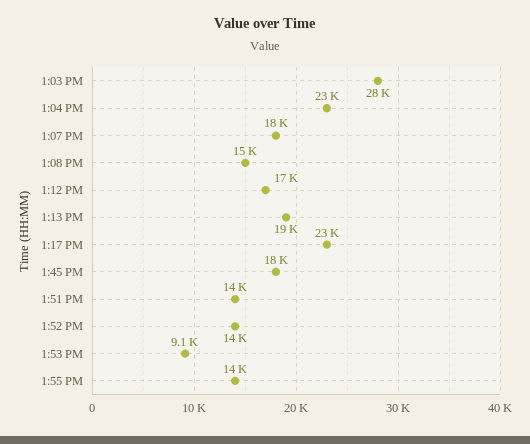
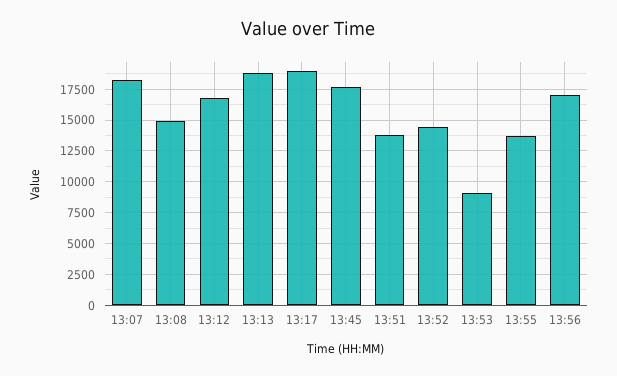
1:03 PM: 28000 -> none
1:04 PM: 23000 -> none
1:17 PM: 23000 -> 19000
13:56: none -> 17000

